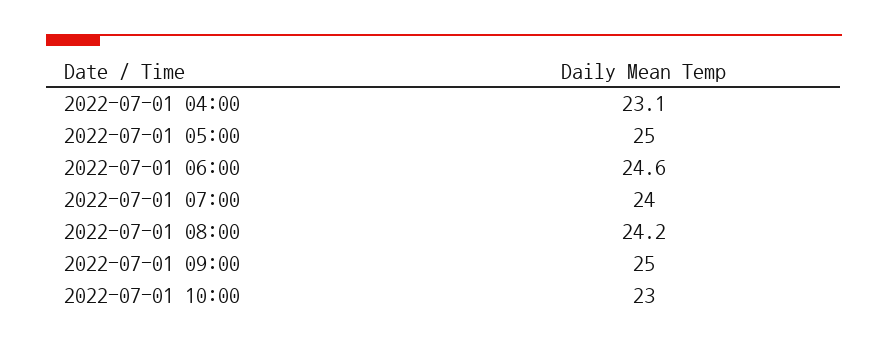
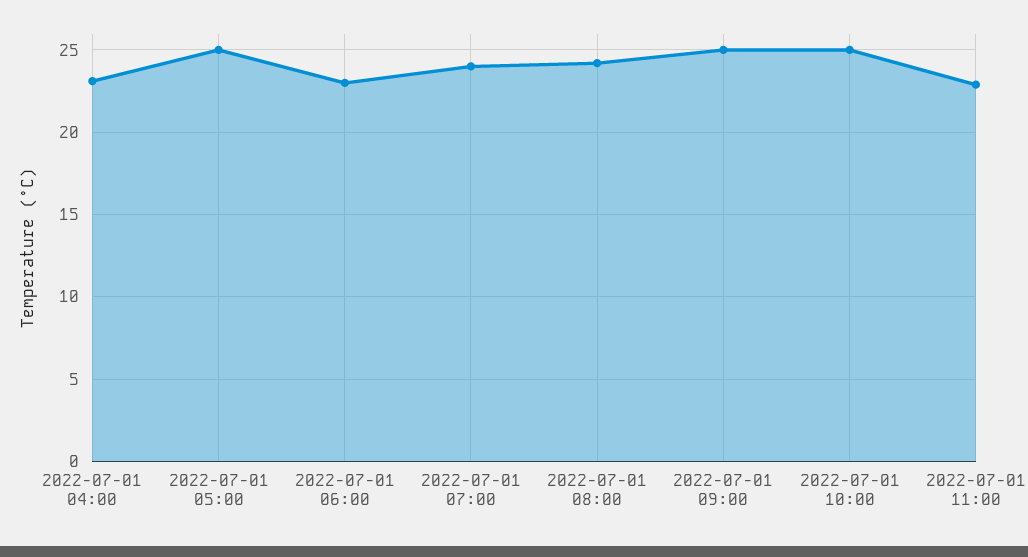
2022-07-01 06:00: 24.6 -> 23
2022-07-01 10:00: 23 -> 25
2022-07-01 11:00: none -> 23

